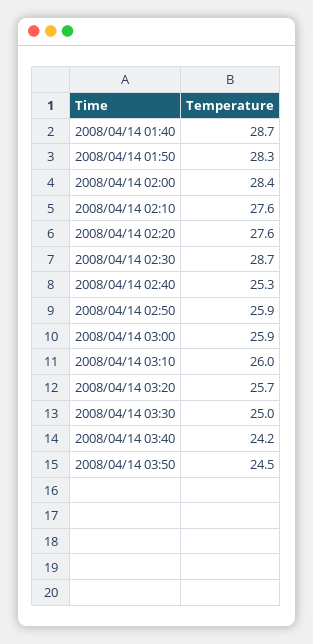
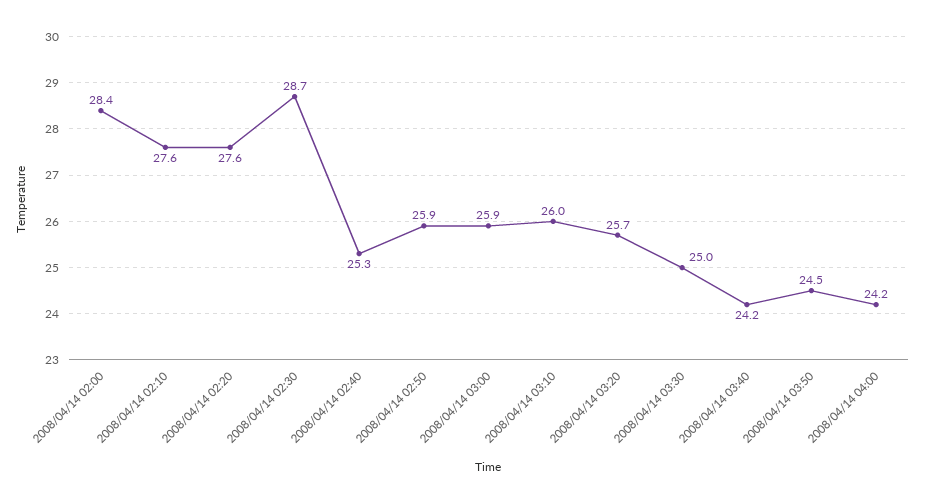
2008/04/14 01:40: 28.7 -> none
2008/04/14 01:50: 28.3 -> none
2008/04/14 04:00: none -> 24.2

